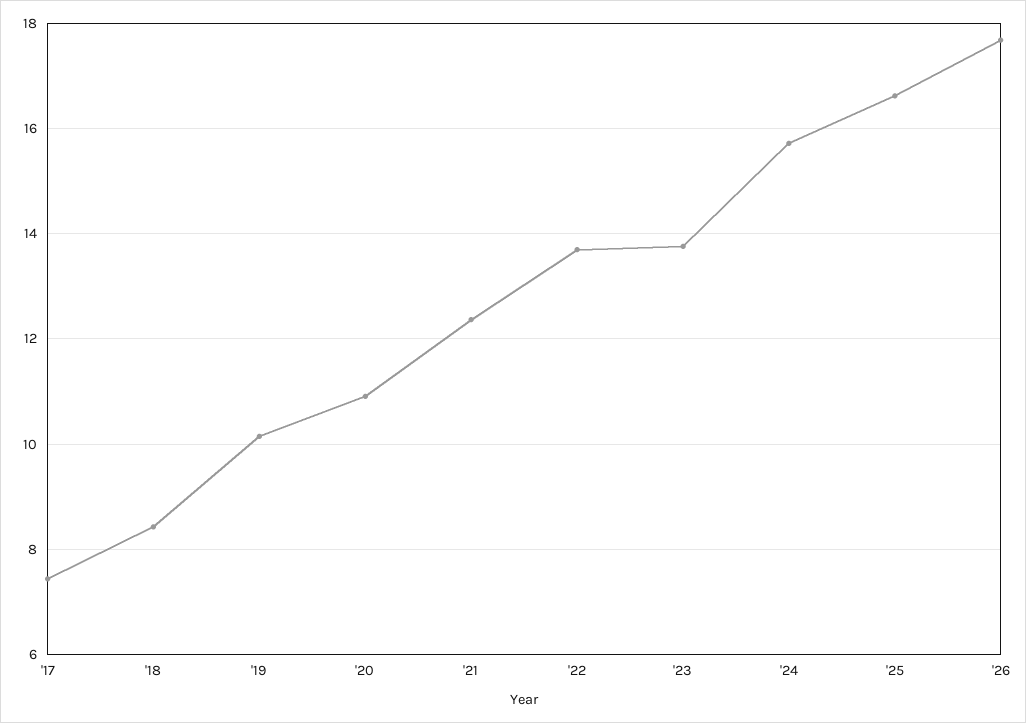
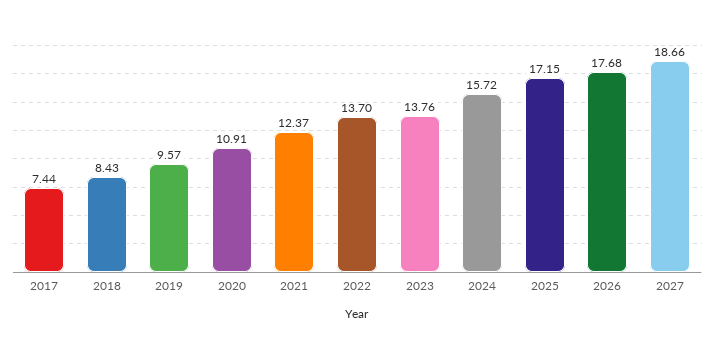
'19: 10.2 -> 9.57
'25: 16.6 -> 17.15
2027: none -> 18.66

